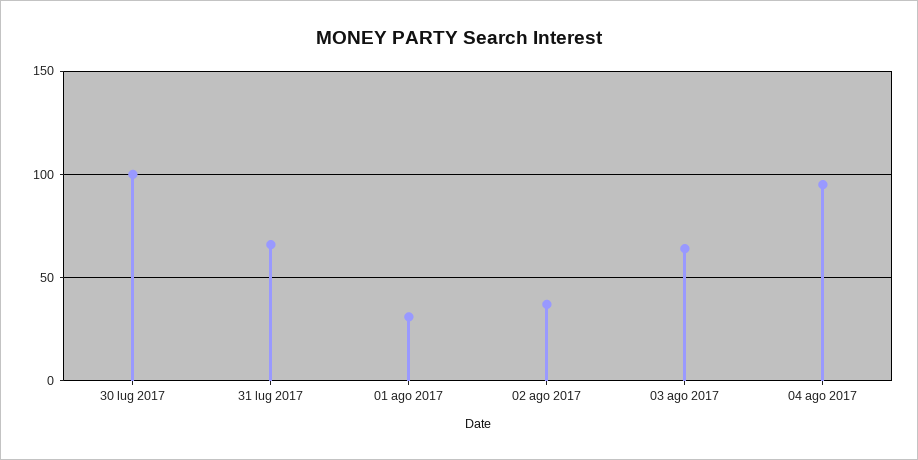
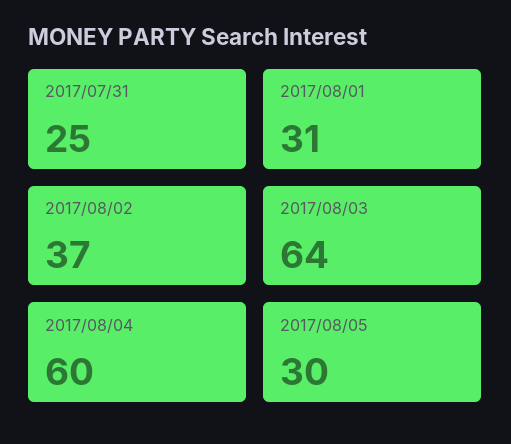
30 lug 2017: 100 -> none
31 lug 2017: 65 -> 25
04 ago 2017: 95 -> 60
2017/08/05: none -> 30

